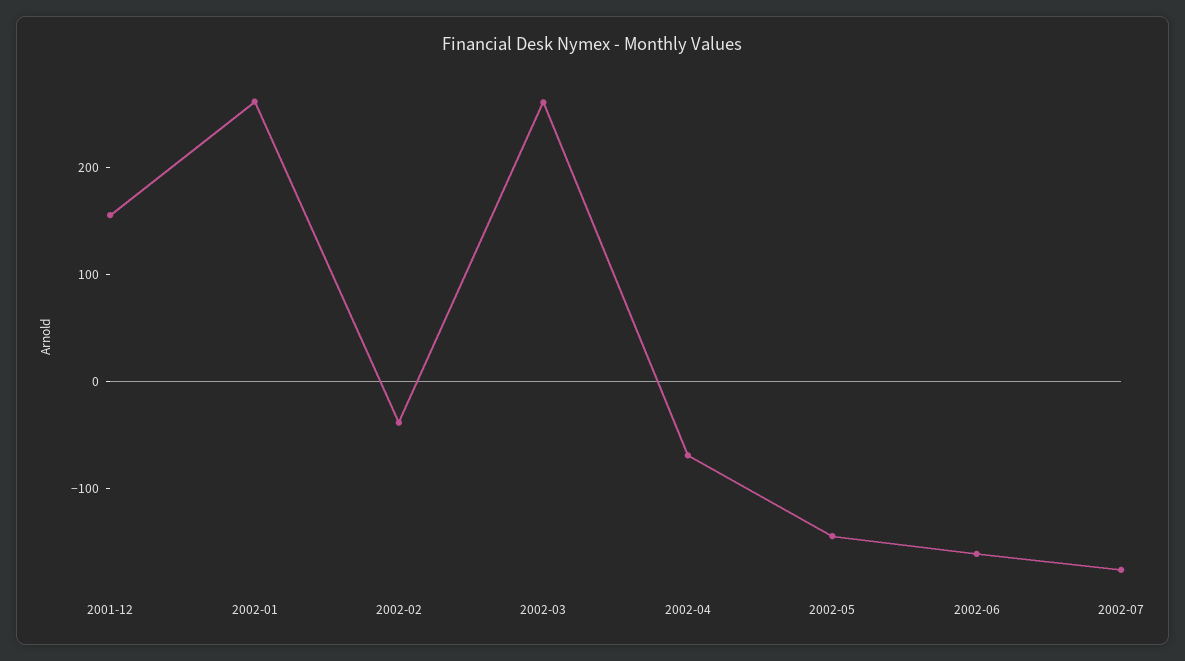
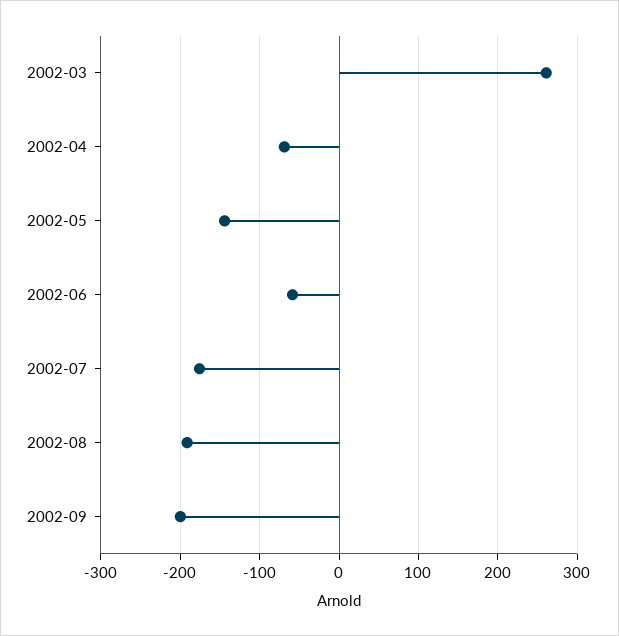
2001-12: 160 -> none
2002-01: 260 -> none
2002-02: -40 -> none
2002-06: -160 -> -60
2002-08: none -> -190
2002-09: none -> -200

